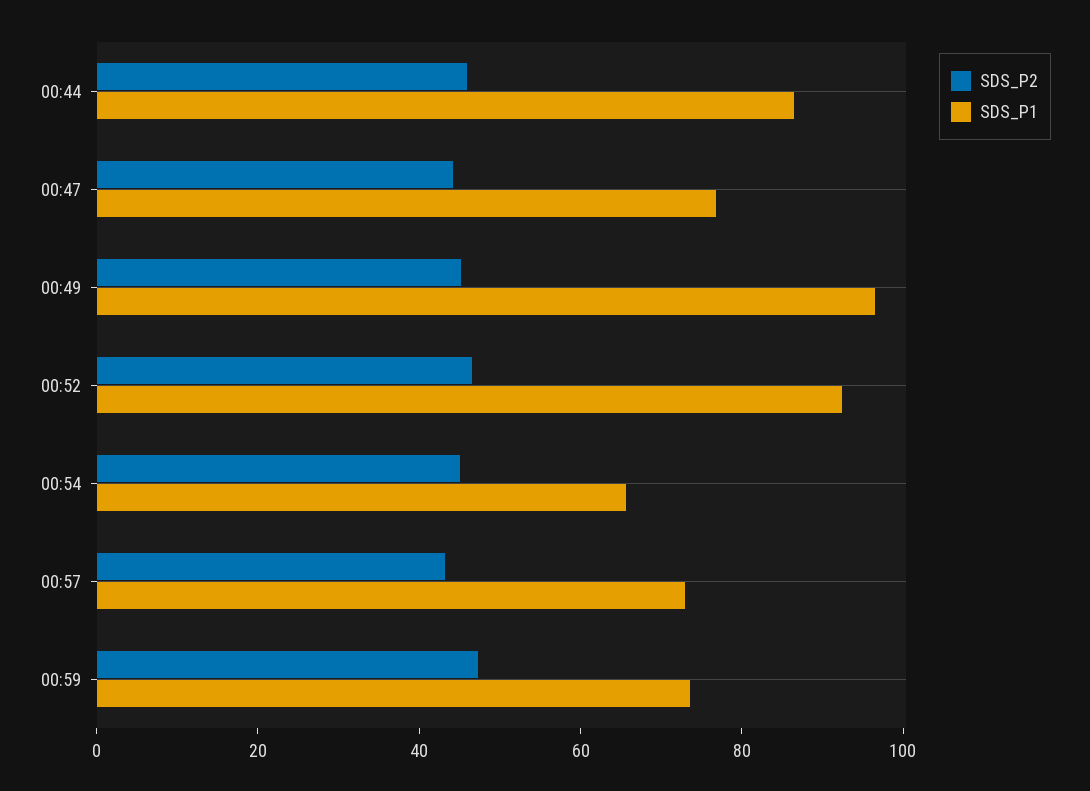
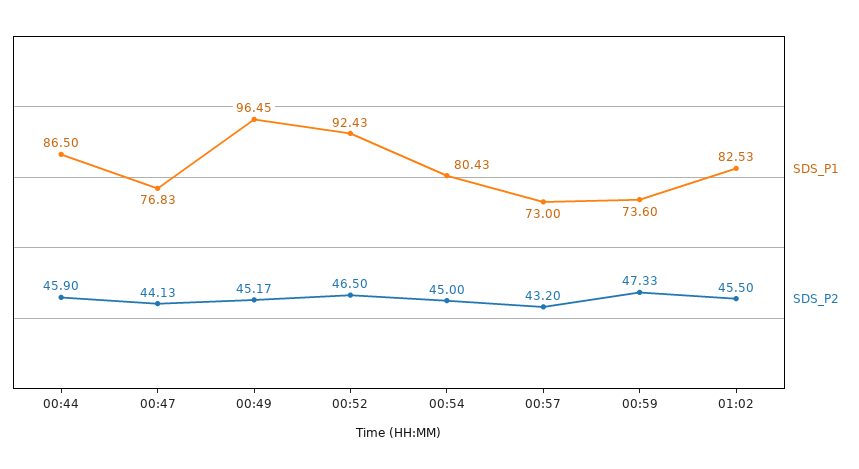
SDS_P1, 00:54: 65 -> 80.43
SDS_P1, 01:02: none -> 82.53
SDS_P2, 01:02: none -> 45.5

